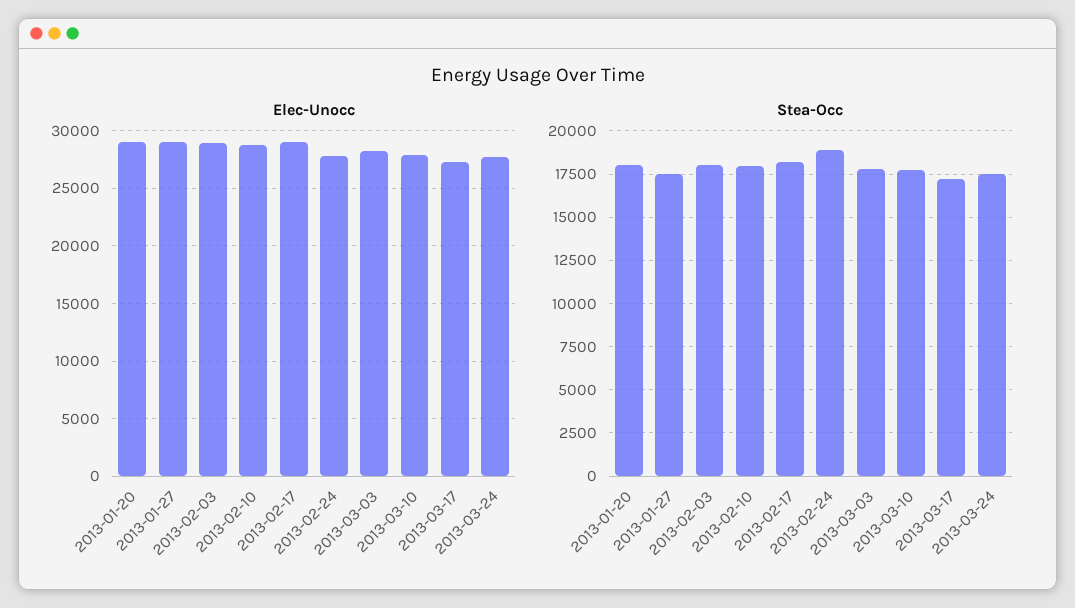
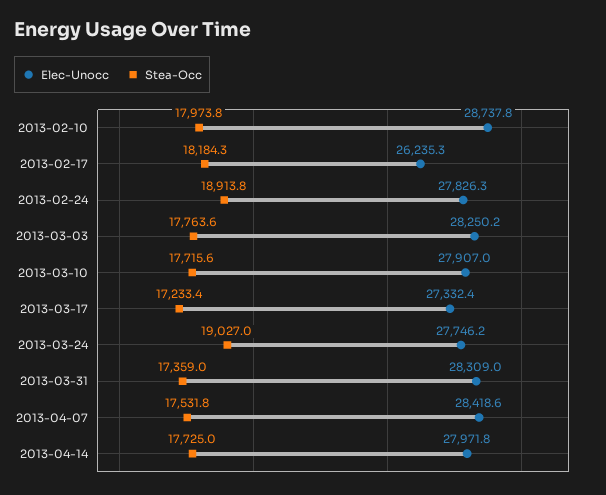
Elec-Unocc, 2013-01-20: 29000 -> none
Elec-Unocc, 2013-01-27: 29000 -> none
Elec-Unocc, 2013-02-03: 29000 -> none
Elec-Unocc, 2013-02-17: 29000 -> 26235.3
Stea-Occ, 2013-01-20: 18000 -> none
Stea-Occ, 2013-01-27: 17500 -> none
Stea-Occ, 2013-02-03: 18000 -> none
Stea-Occ, 2013-03-24: 17500 -> 19027
Elec-Unocc, 2013-03-31: none -> 28309
Stea-Occ, 2013-03-31: none -> 17359
Elec-Unocc, 2013-04-07: none -> 28418.6
Stea-Occ, 2013-04-07: none -> 17531.8
Elec-Unocc, 2013-04-14: none -> 27971.8
Stea-Occ, 2013-04-14: none -> 17725

